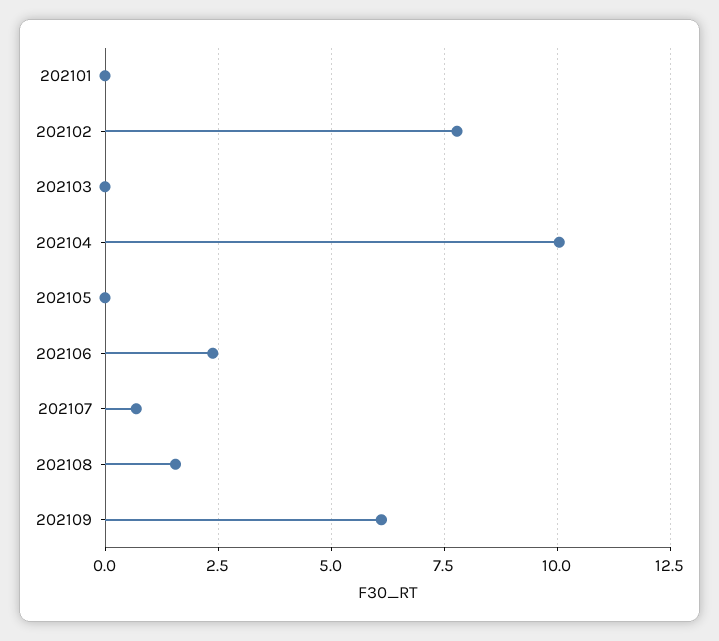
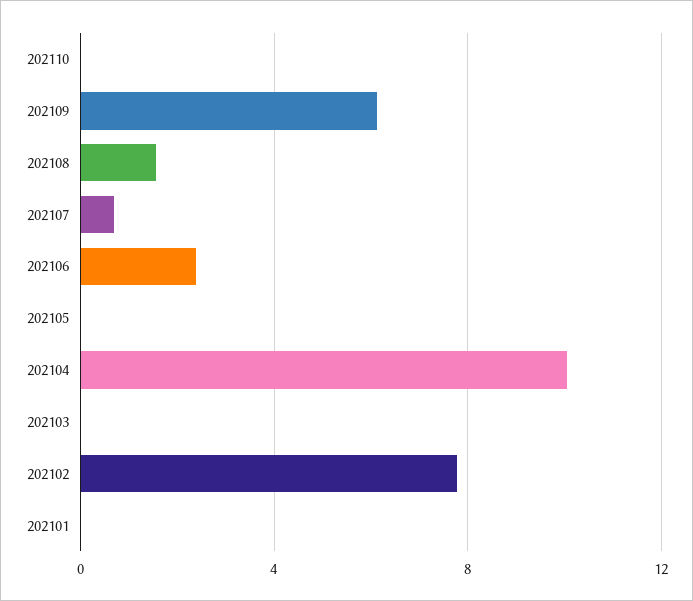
202110: none -> 0

